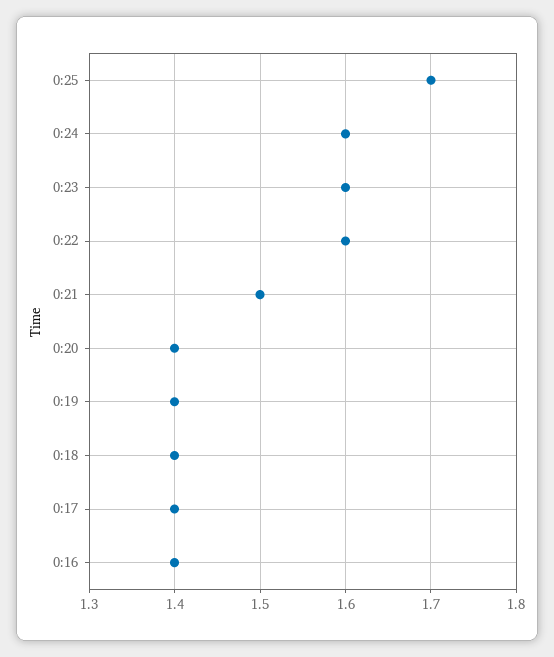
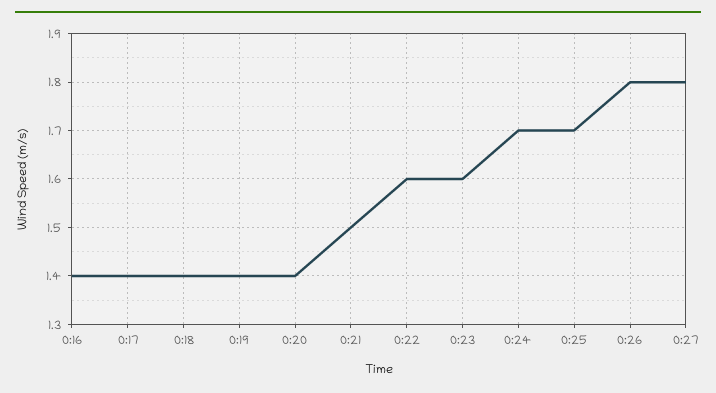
0:24: 1.6 -> 1.7
0:26: none -> 1.8
0:27: none -> 1.8

